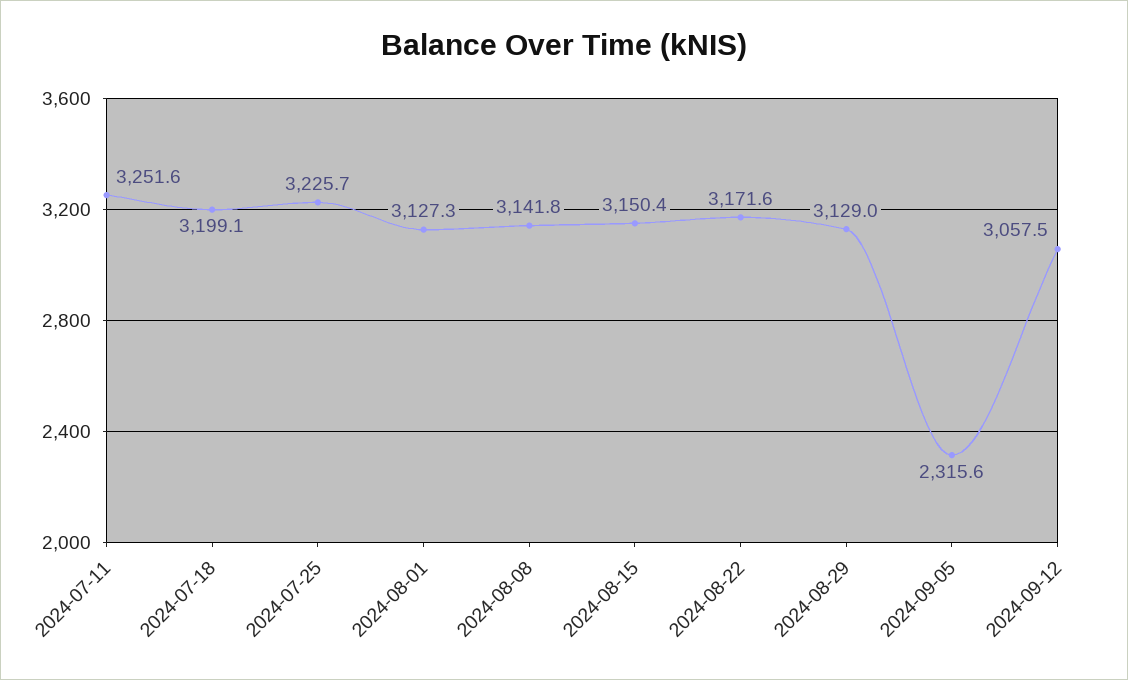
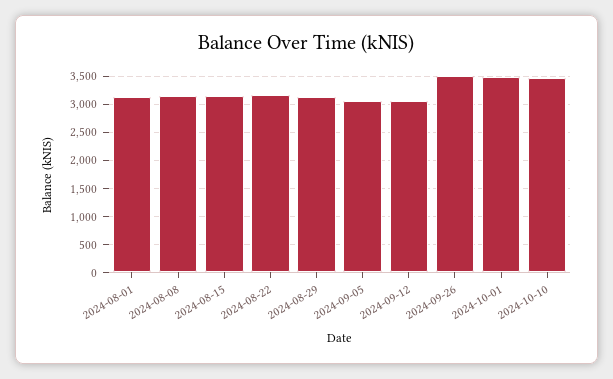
2024-07-11: 3251.6 -> none
2024-07-18: 3199.1 -> none
2024-07-25: 3225.7 -> none
2024-09-05: 2315.6 -> 3000
2024-09-26: none -> 3500
2024-10-01: none -> 3500
2024-10-10: none -> 3500

